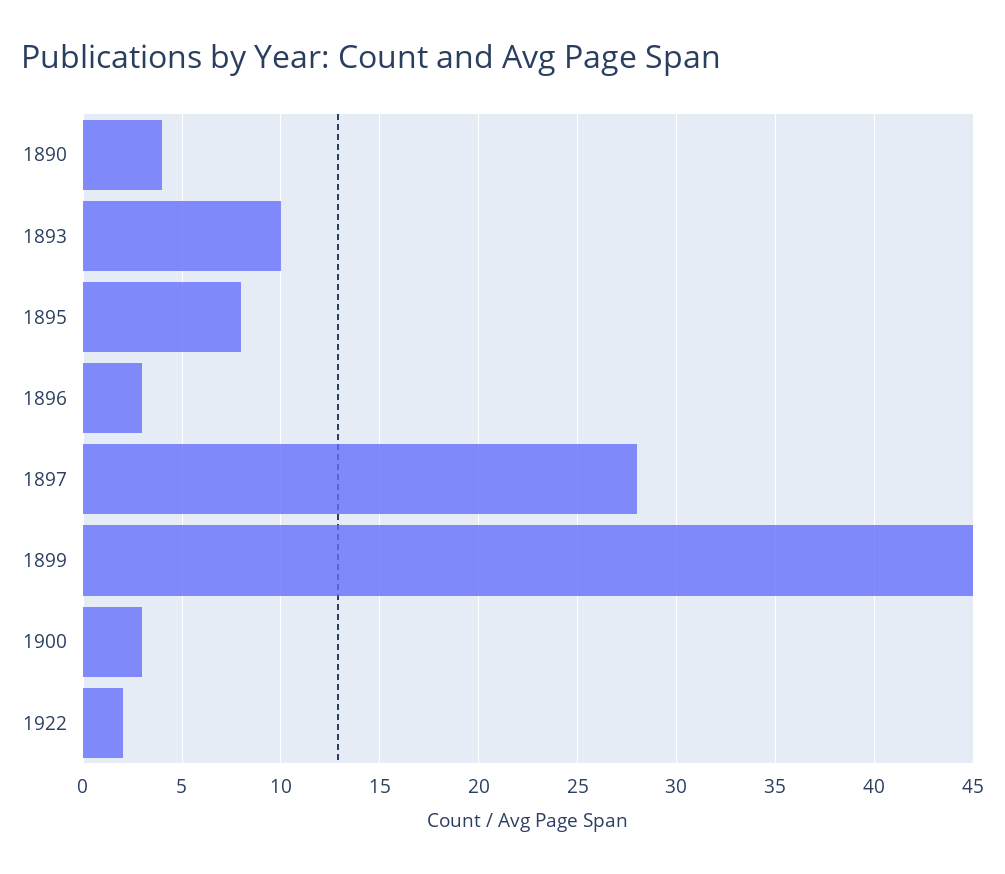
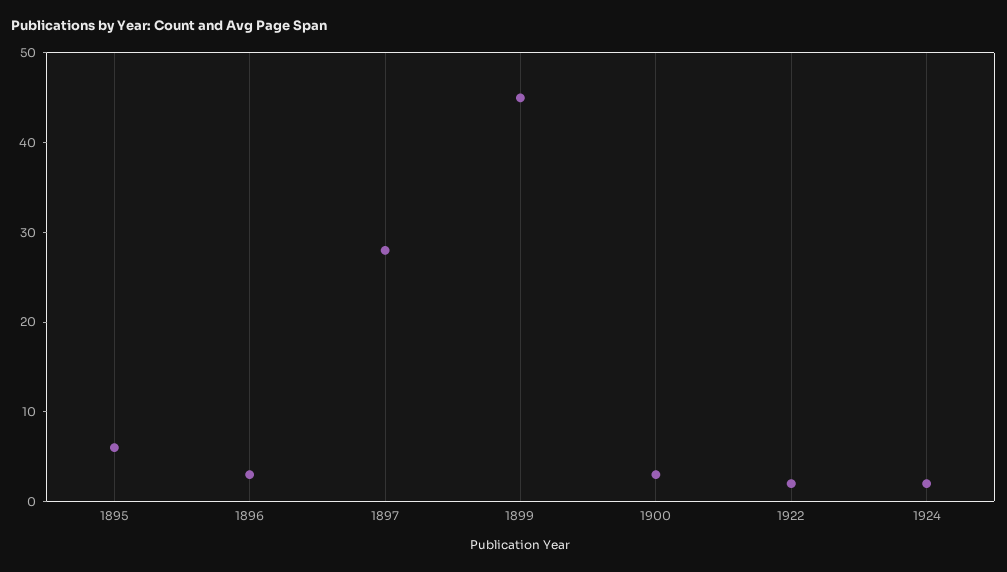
1890: 4 -> none
1893: 10 -> none
1895: 8 -> 6
1924: none -> 2

